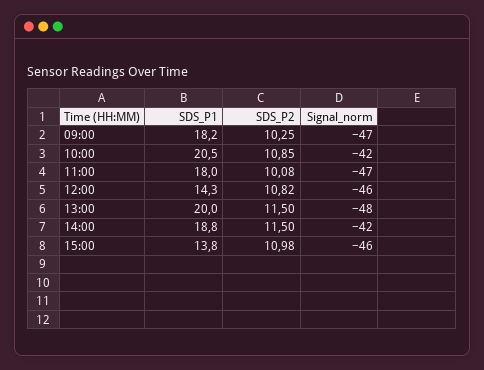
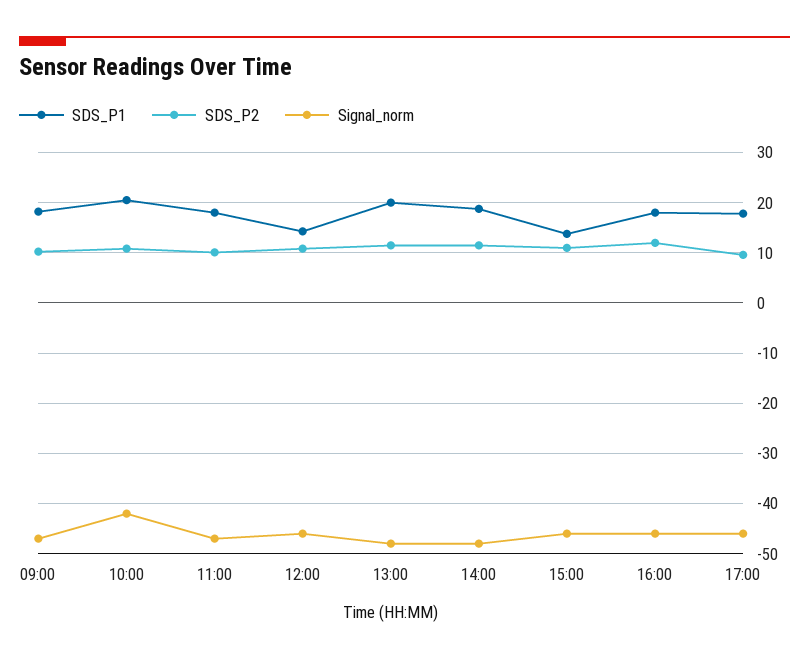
Signal_norm, 14:00: -42 -> -48
SDS_P1, 16:00: none -> 18
SDS_P2, 16:00: none -> 12
Signal_norm, 16:00: none -> -46
SDS_P1, 17:00: none -> 18
SDS_P2, 17:00: none -> 10
Signal_norm, 17:00: none -> -46

